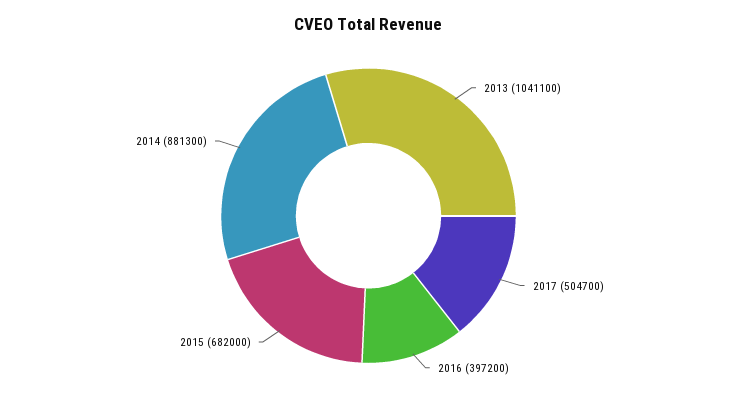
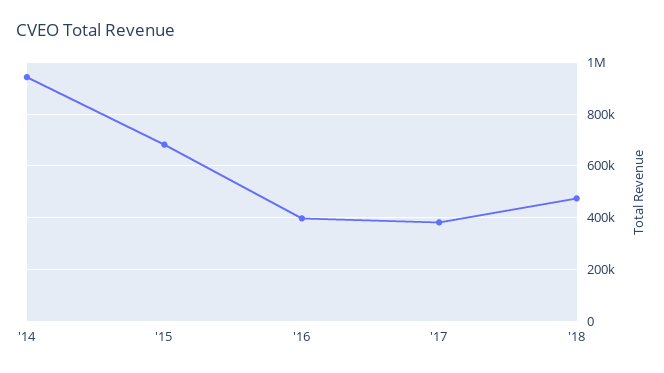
2013: 1041100 -> none
2017: 504700 -> 375000
2014: 881300 -> 950000
'18: none -> 475000

